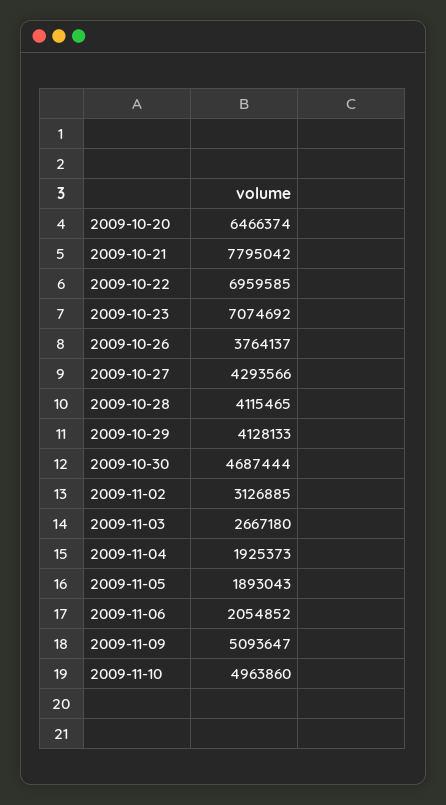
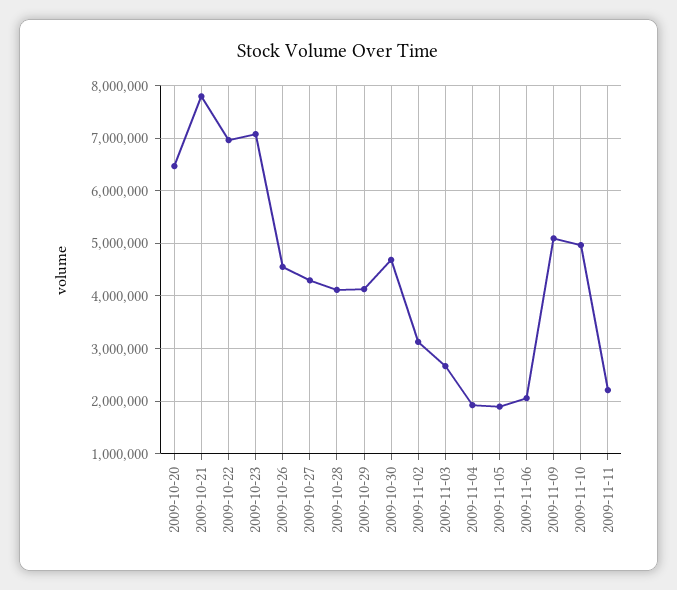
2009-10-26: 3764137 -> 4600000
2009-11-11: none -> 2200000

